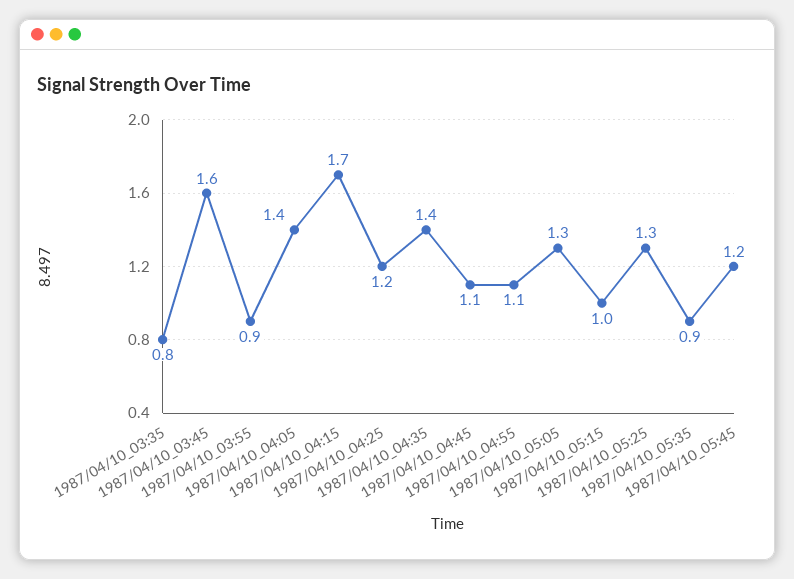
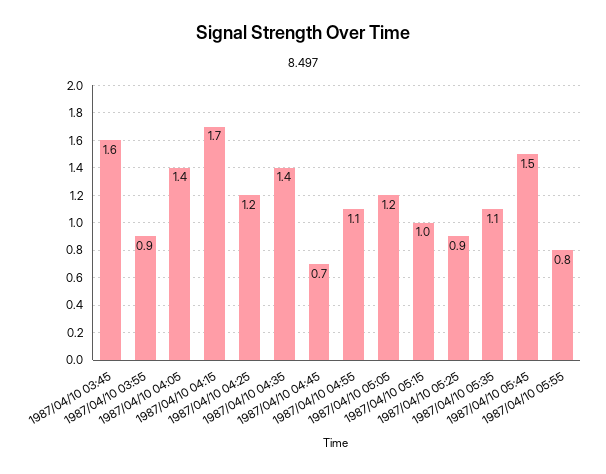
1987/04/10_03:35: 0.8 -> none
1987/04/10_04:45: 1.1 -> 0.7
1987/04/10_05:05: 1.3 -> 1.2
1987/04/10_05:25: 1.3 -> 0.9
1987/04/10_05:35: 0.9 -> 1.1
1987/04/10_05:45: 1.2 -> 1.5
1987/04/10 05:55: none -> 0.8

